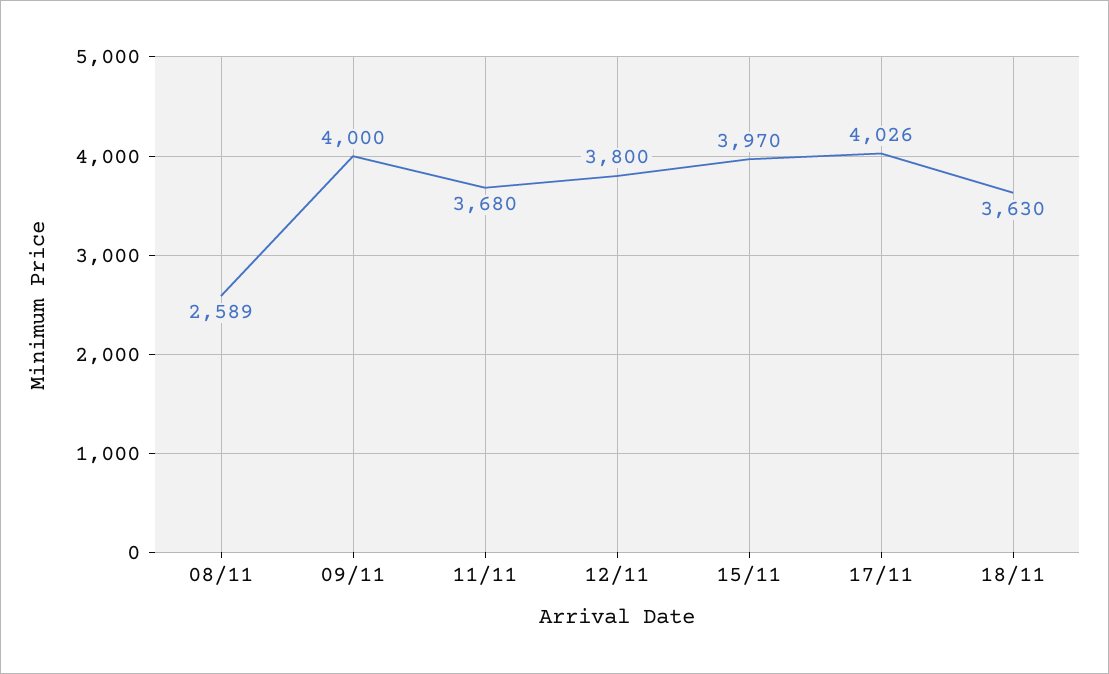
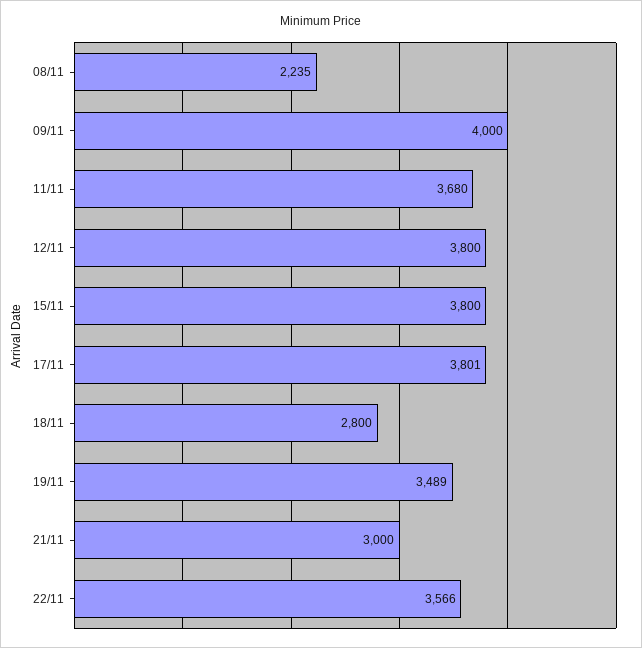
08/11: 2589 -> 2235
15/11: 3970 -> 3800
17/11: 4026 -> 3801
18/11: 3630 -> 2800
19/11: none -> 3489
21/11: none -> 3000
22/11: none -> 3566

